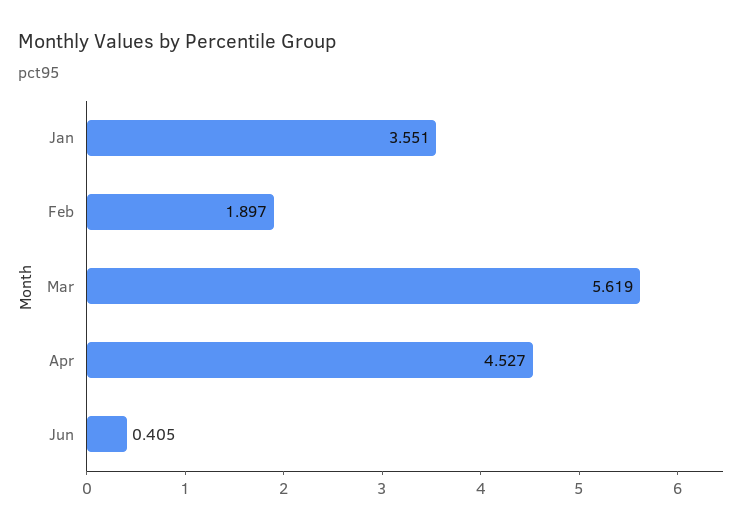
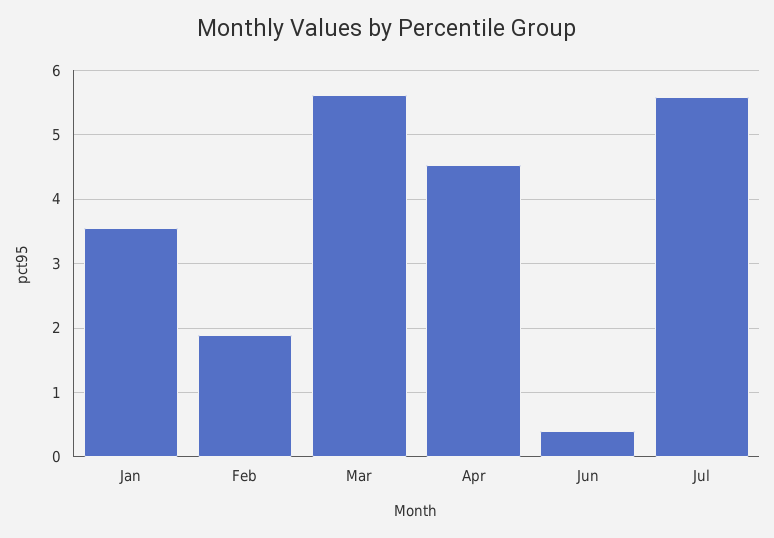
Jul: none -> 5.6

